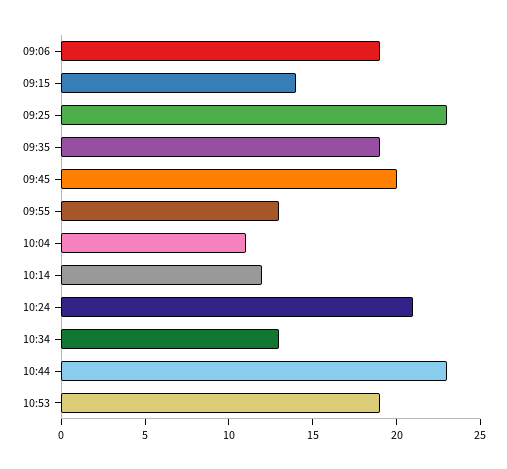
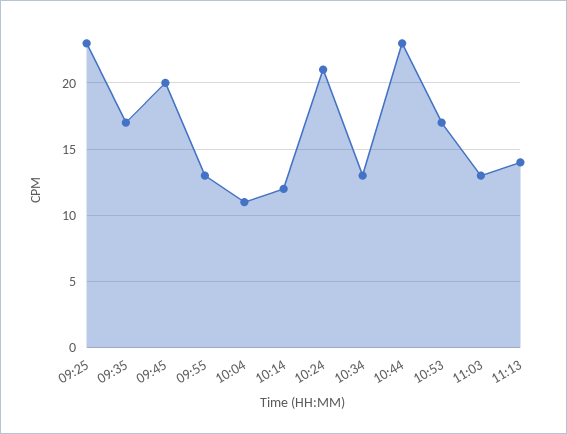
09:06: 19 -> none
09:15: 14 -> none
09:35: 19 -> 17
10:53: 19 -> 17
11:03: none -> 13
11:13: none -> 14

